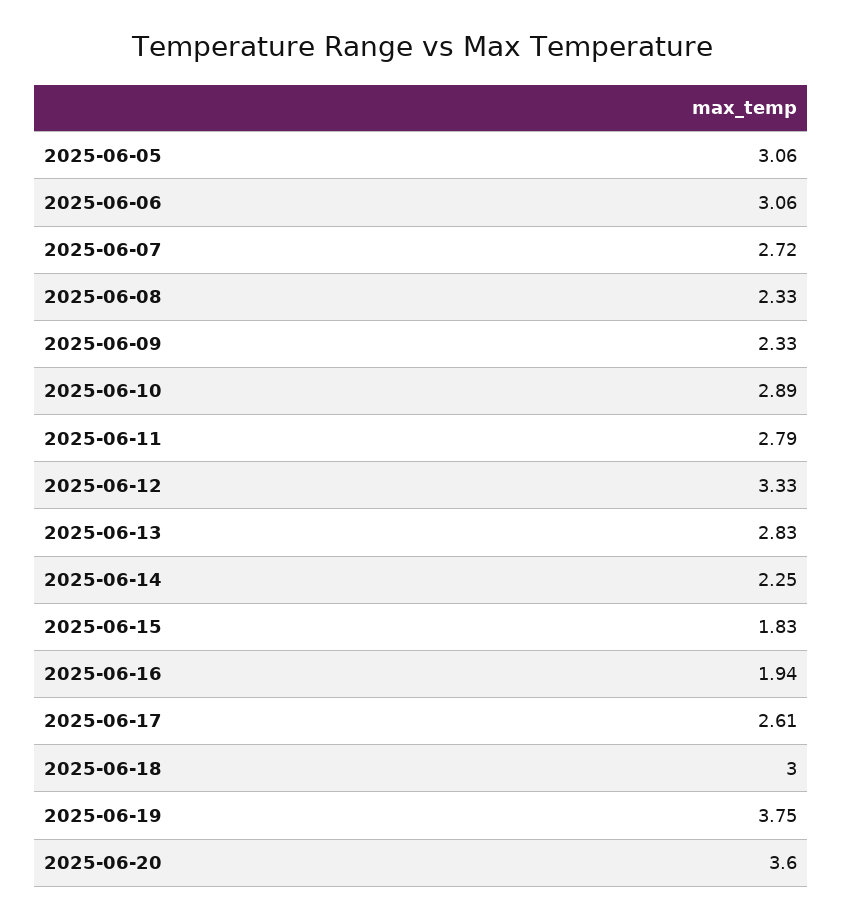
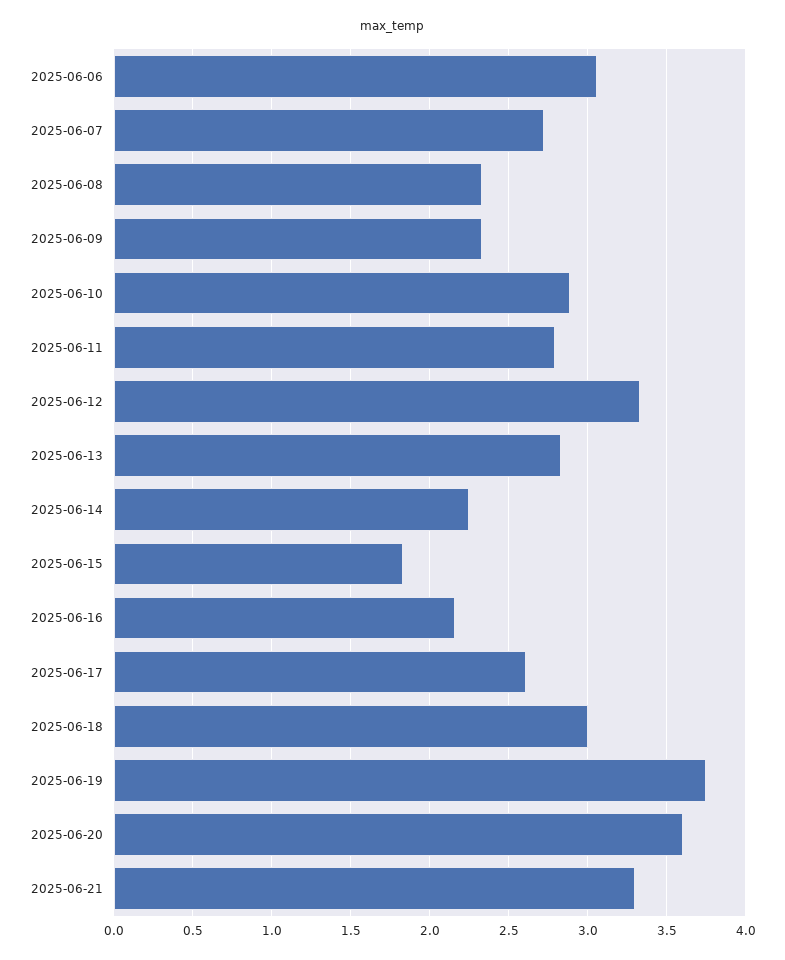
2025-06-05: 3.06 -> none
2025-06-16: 1.94 -> 2.15
2025-06-21: none -> 3.3

